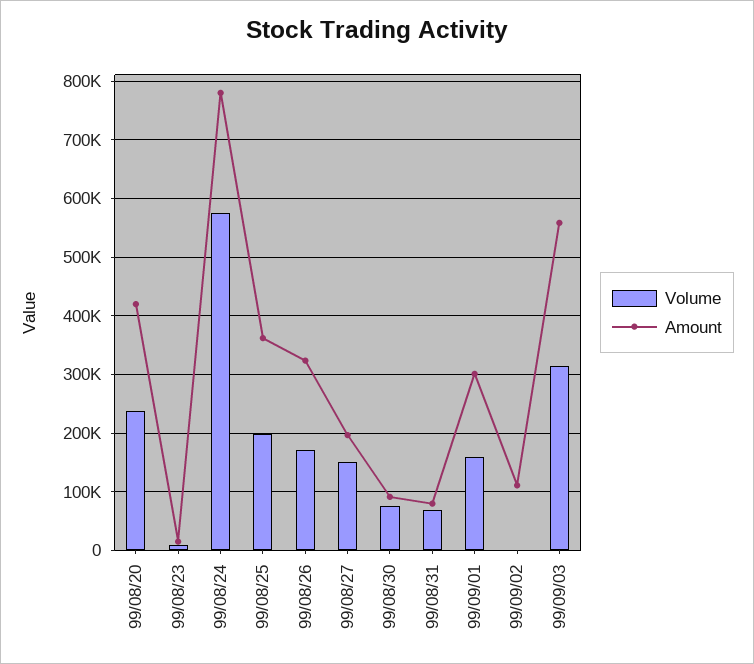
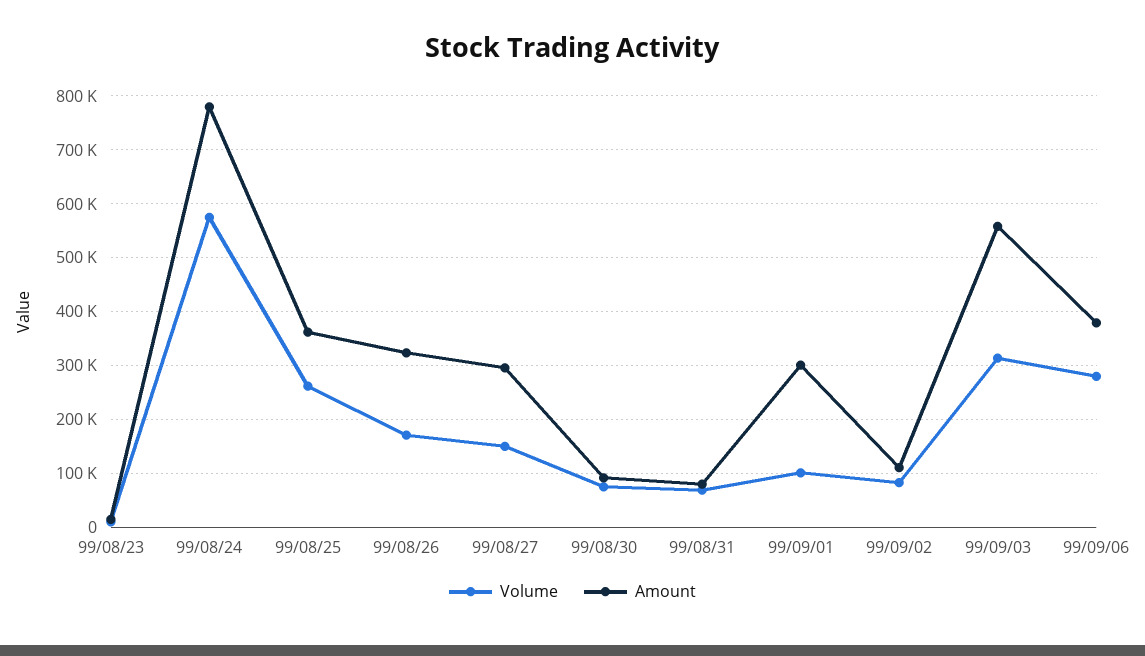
Volume, 99/08/20: 240000 -> none
Amount, 99/08/20: 420000 -> none
Volume, 99/08/25: 200000 -> 260000
Amount, 99/08/27: 200000 -> 300000
Volume, 99/09/01: 160000 -> 100000
Volume, 99/09/02: 0 -> 80000
Volume, 99/09/06: none -> 280000
Amount, 99/09/06: none -> 380000

